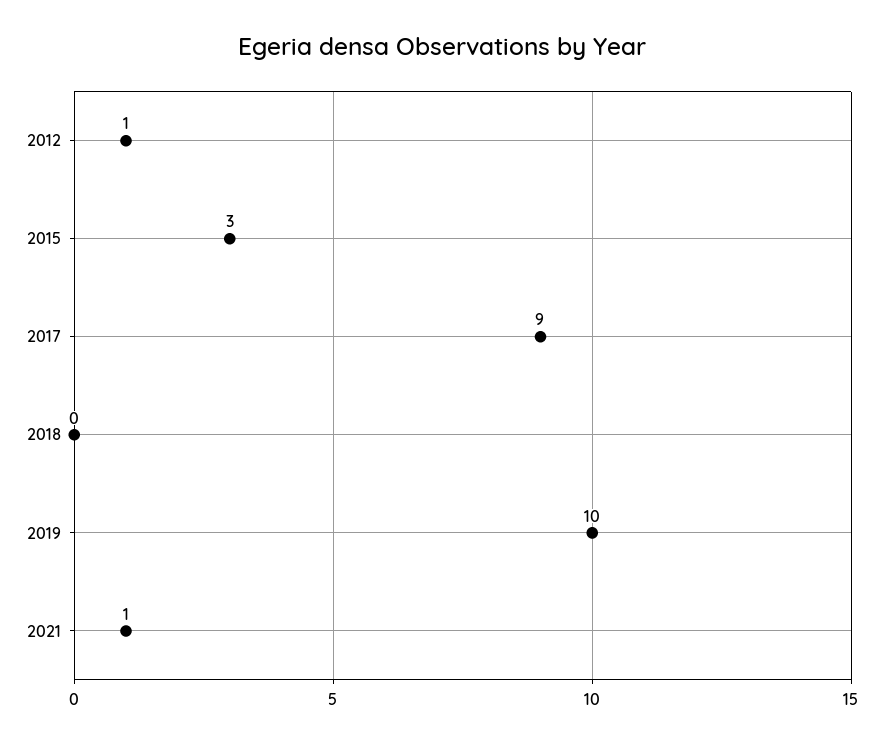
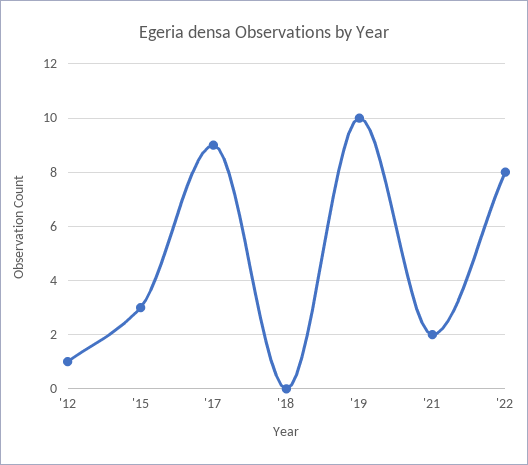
2021: 1 -> 2
'22: none -> 8

